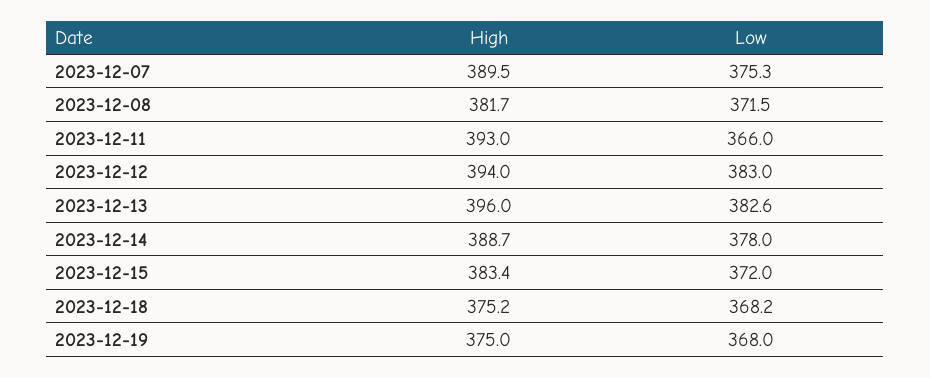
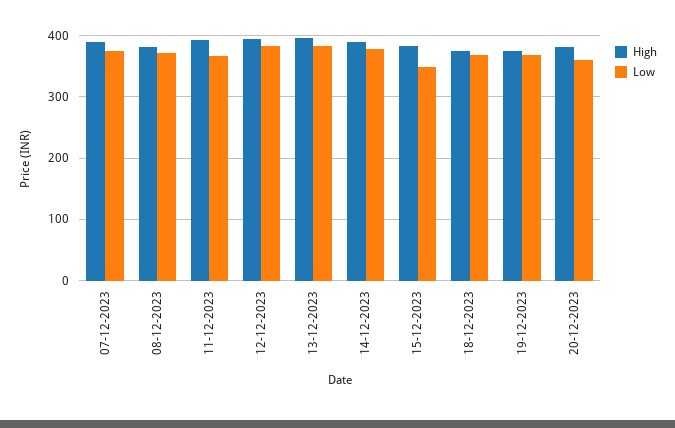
Low, 2023-12-15: 372 -> 350
High, 20-12-2023: none -> 380
Low, 20-12-2023: none -> 360

